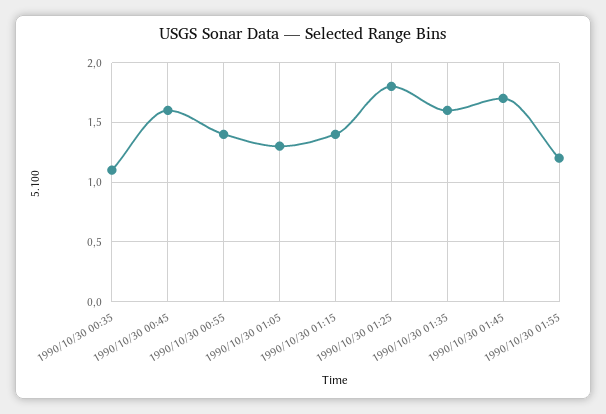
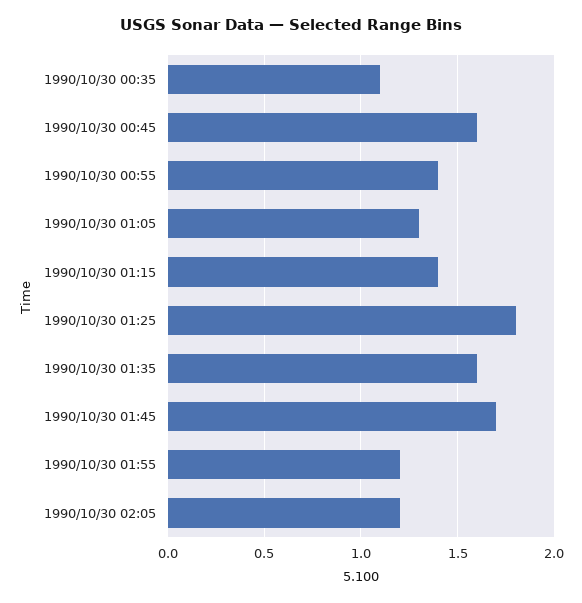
1990/10/30 02:05: none -> 1.2

